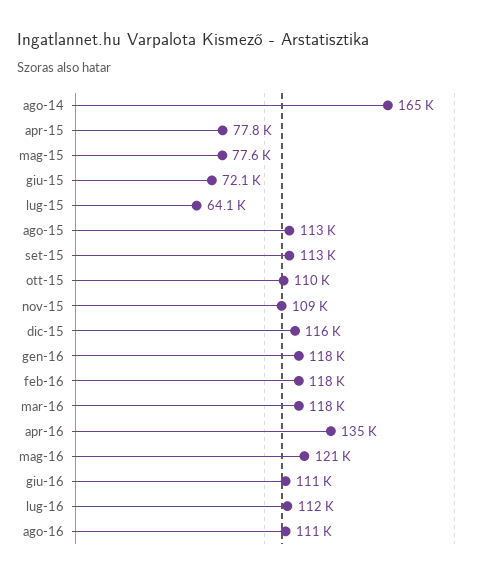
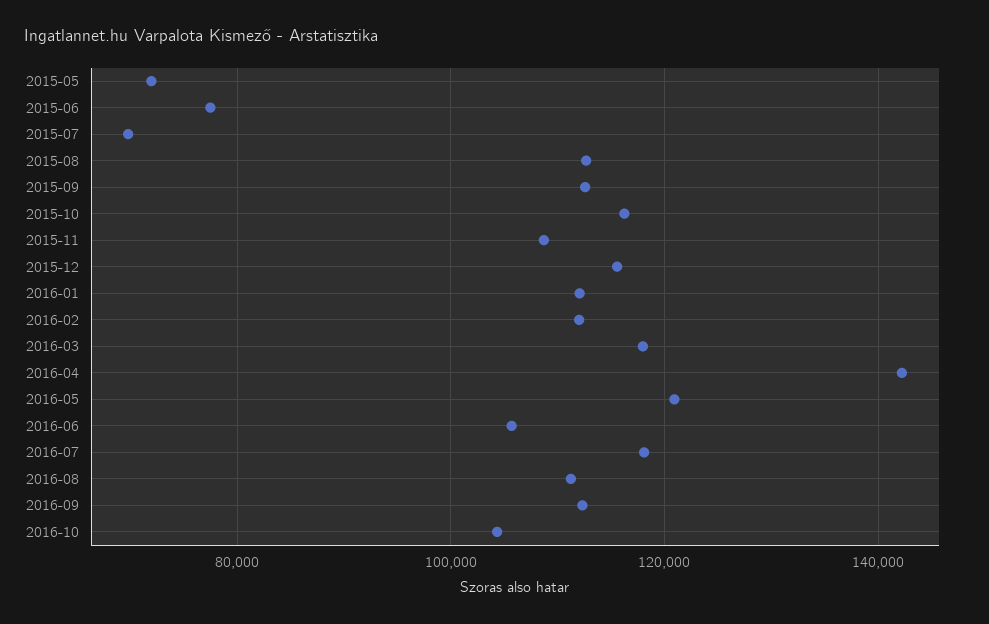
ago-14: 165000 -> none
apr-15: 77800 -> none
mag-15: 77600 -> 72000
giu-15: 72100 -> 78000
lug-15: 64100 -> 70000
ott-15: 110000 -> 116000
gen-16: 118000 -> 112000
feb-16: 118000 -> 112000
apr-16: 135000 -> 142000
giu-16: 111000 -> 106000
lug-16: 112000 -> 118000
2016-09: none -> 112000
2016-10: none -> 104000

